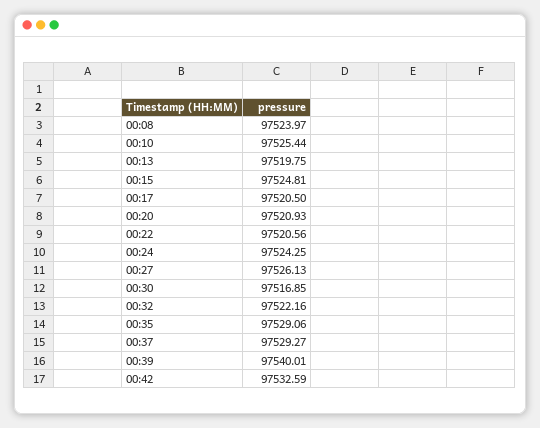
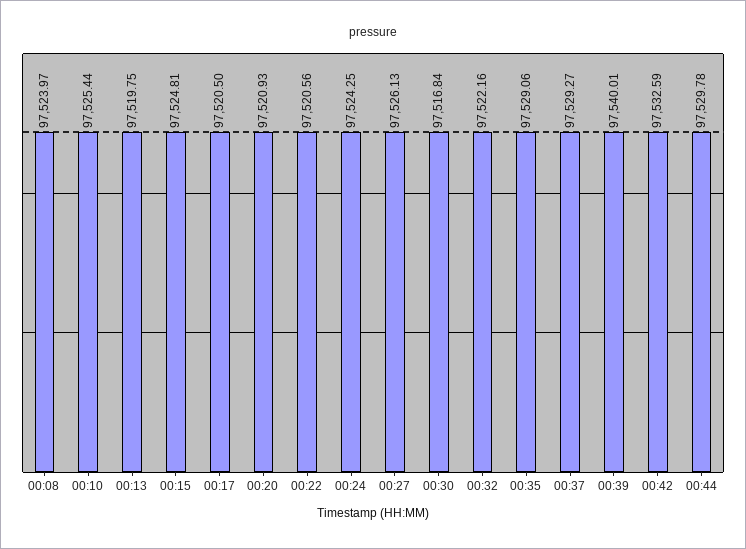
00:30: 97516.85 -> 97516.84
00:44: none -> 97529.78

